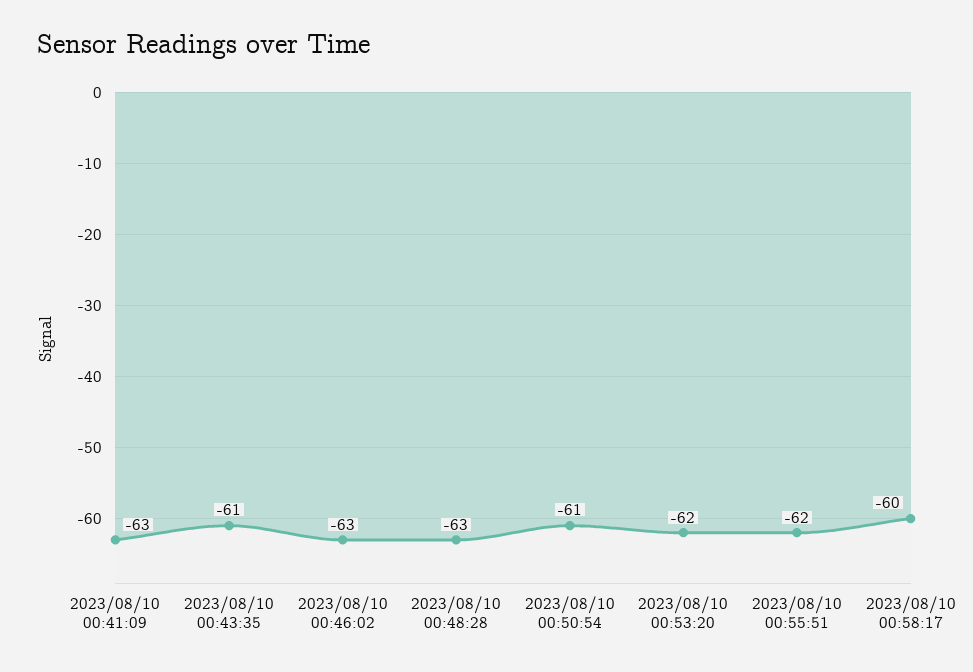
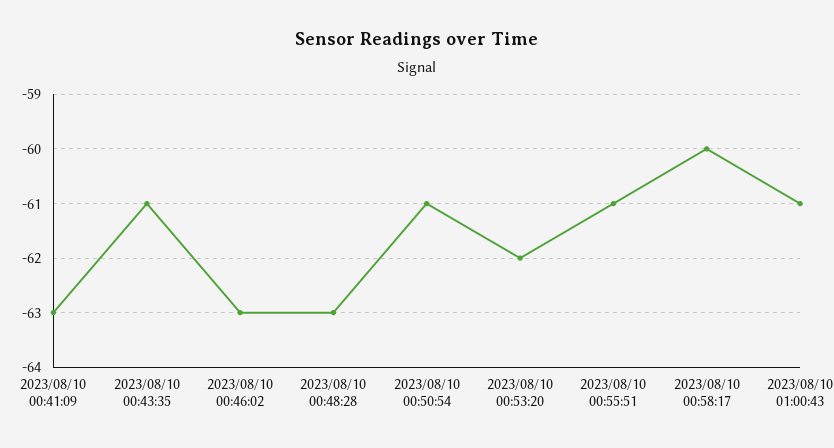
2023/08/10 00:55:51: -62 -> -61
2023/08/10 01:00:43: none -> -61

